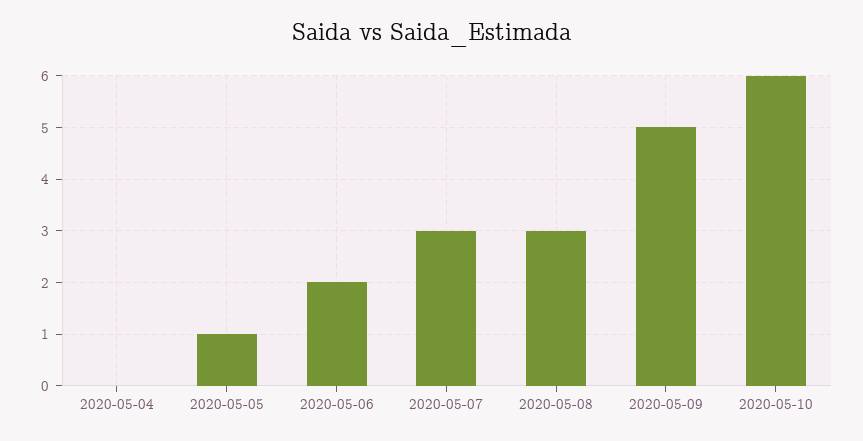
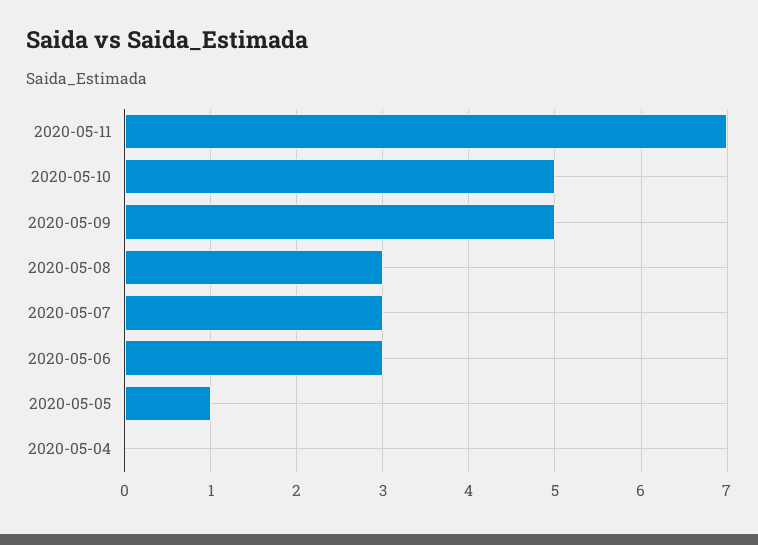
2020-05-06: 2 -> 3
2020-05-10: 6 -> 5
2020-05-11: none -> 7

